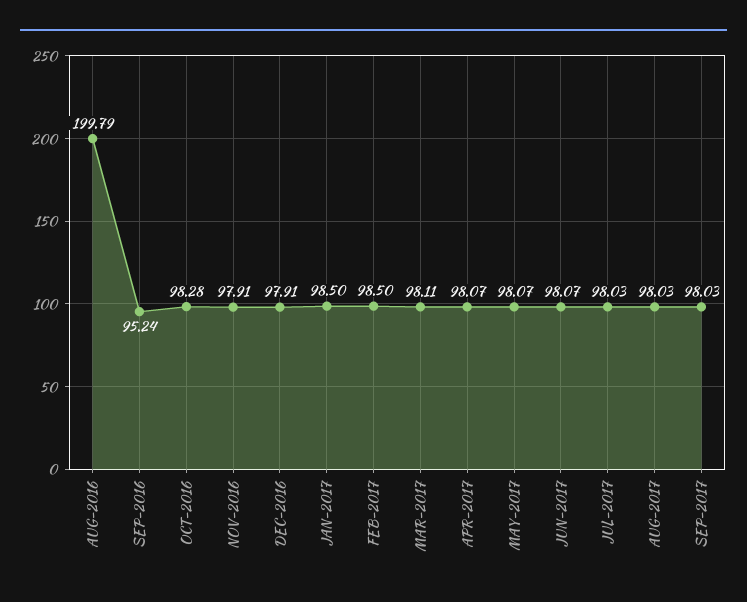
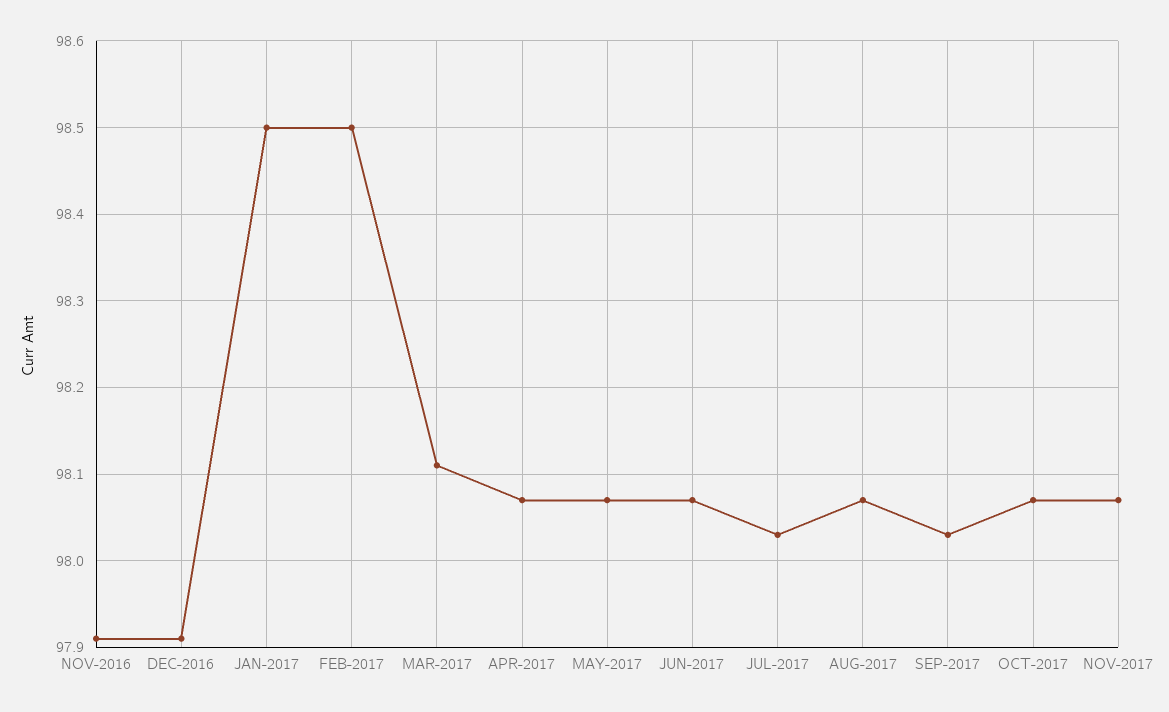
AUG-2016: 199.79 -> none
SEP-2016: 95.24 -> none
OCT-2016: 98.28 -> none
AUG-2017: 98.03 -> 98.07
OCT-2017: none -> 98.07
NOV-2017: none -> 98.07

